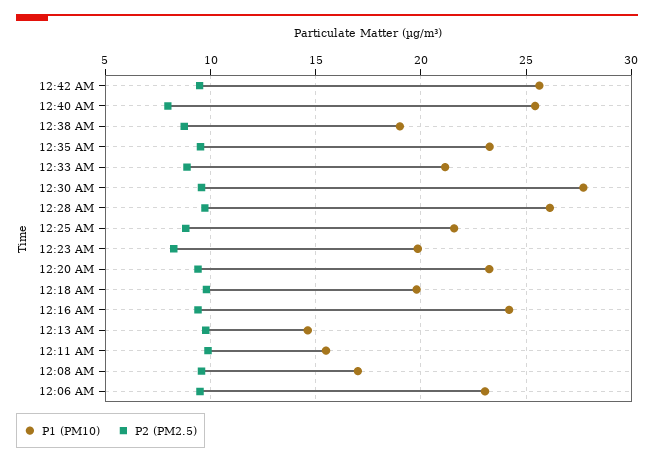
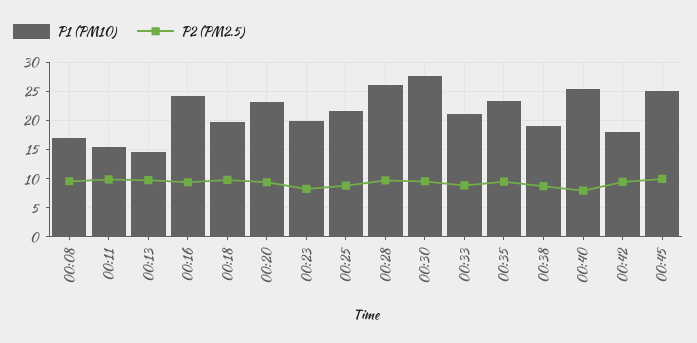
P1 (PM10), 12:42 AM: 25.5 -> 17.5
P1 (PM10), 12:06 AM: 23 -> none
P2 (PM2.5), 12:06 AM: 9.5 -> none
P1 (PM10), 00:45: none -> 25
P2 (PM2.5), 00:45: none -> 10

